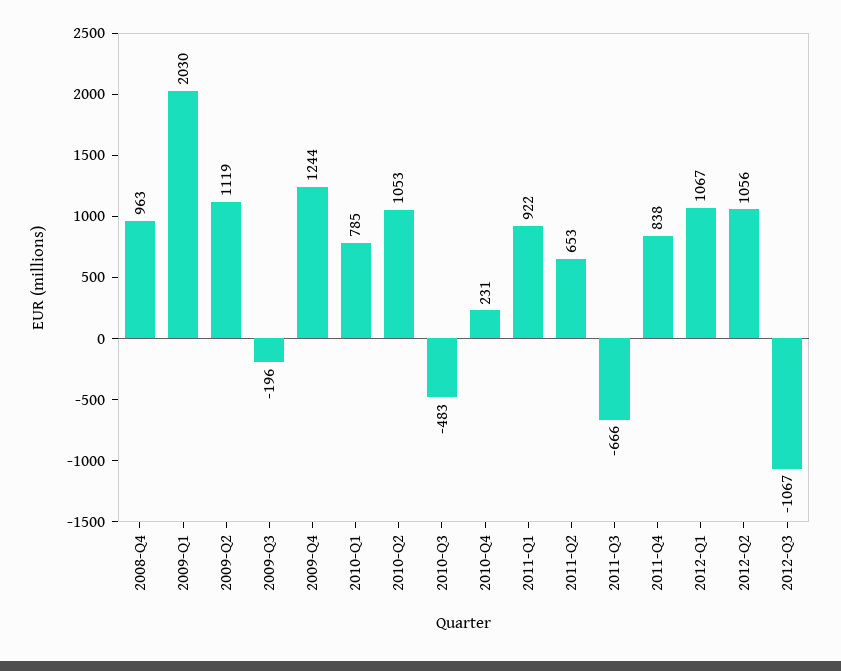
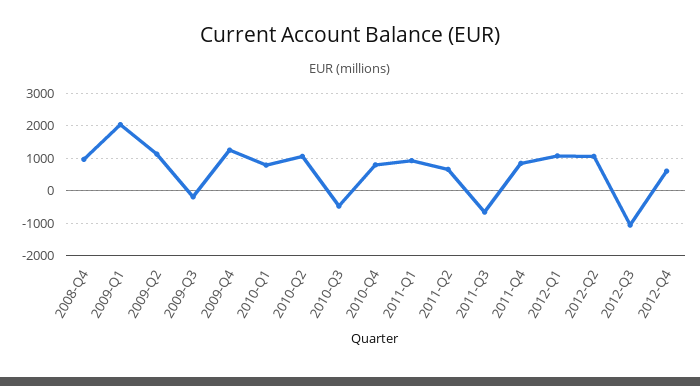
2010-Q4: 231 -> 800
2012-Q4: none -> 600

